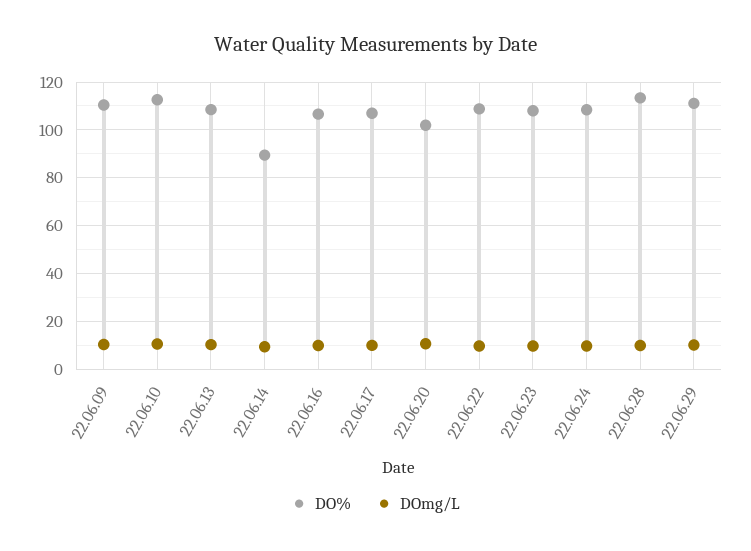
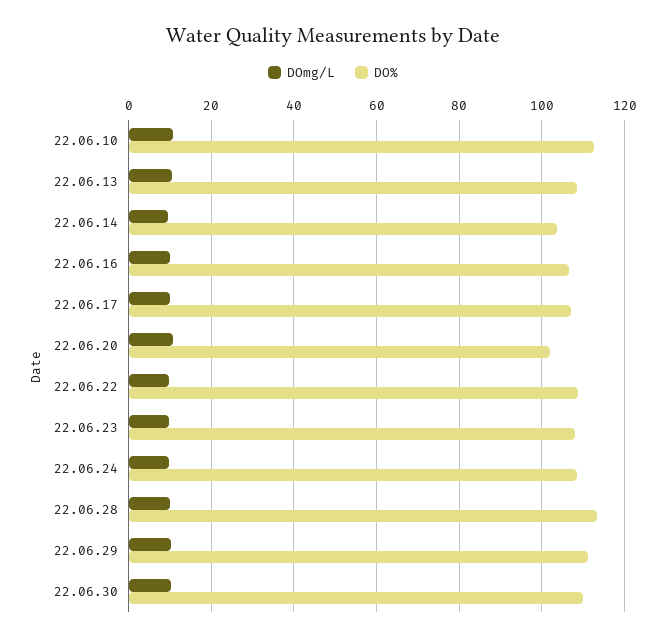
DO%, 22.06.09: 110 -> none
DOmg/L, 22.06.09: 10 -> none
DO%, 22.06.14: 90 -> 104
DOmg/L, 22.06.30: none -> 10
DO%, 22.06.30: none -> 110

